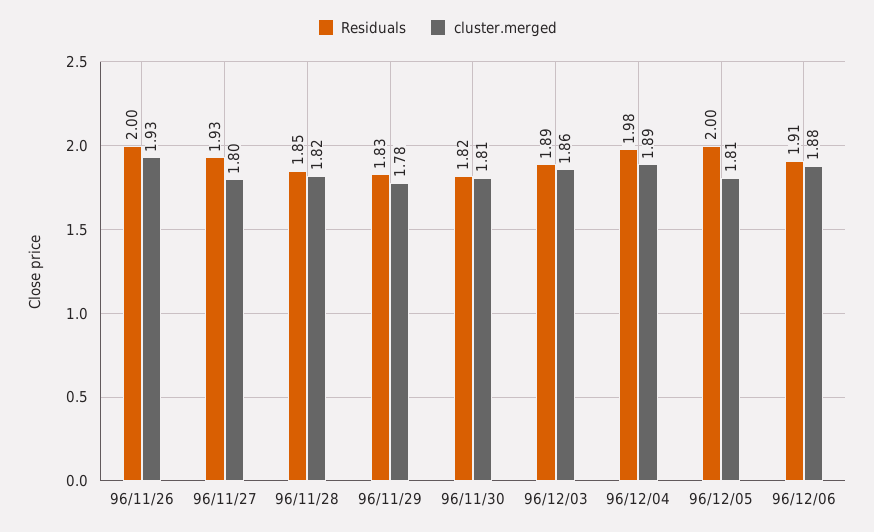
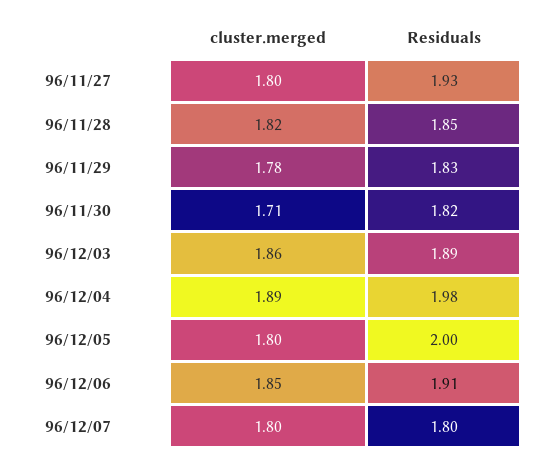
Residuals, 96/11/26: 2 -> none
cluster.merged, 96/11/26: 1.93 -> none
cluster.merged, 96/11/30: 1.81 -> 1.71
cluster.merged, 96/12/05: 1.81 -> 1.8
cluster.merged, 96/12/06: 1.88 -> 1.85
cluster.merged, 96/12/07: none -> 1.8
Residuals, 96/12/07: none -> 1.8

